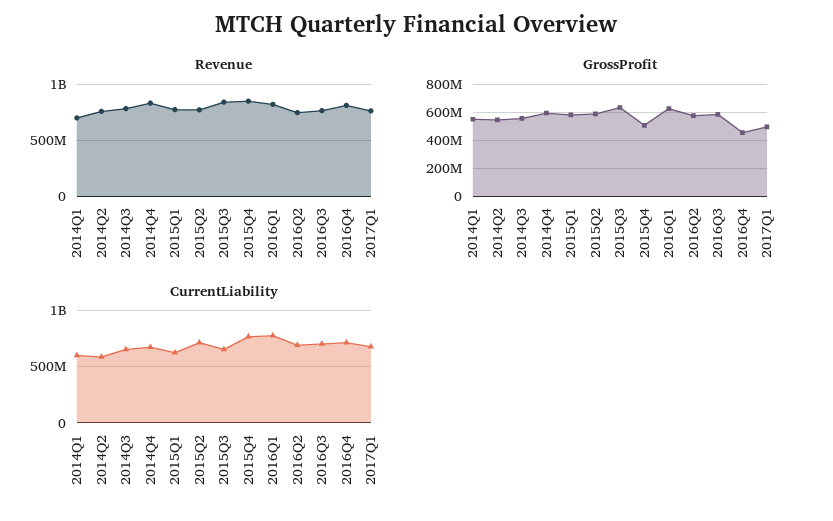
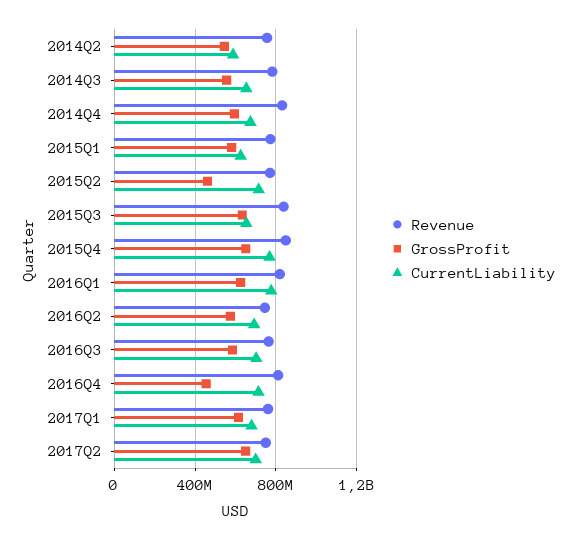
Revenue, 2014Q1: 700000000 -> none
GrossProfit, 2014Q1: 550000000 -> none
GrossProfit, 2015Q2: 600000000 -> 450000000
GrossProfit, 2015Q4: 500000000 -> 650000000
GrossProfit, 2017Q1: 500000000 -> 600000000
CurrentLiability, 2014Q1: 600000000 -> none
Revenue, 2017Q2: none -> 750000000
GrossProfit, 2017Q2: none -> 650000000
CurrentLiability, 2017Q2: none -> 700000000

